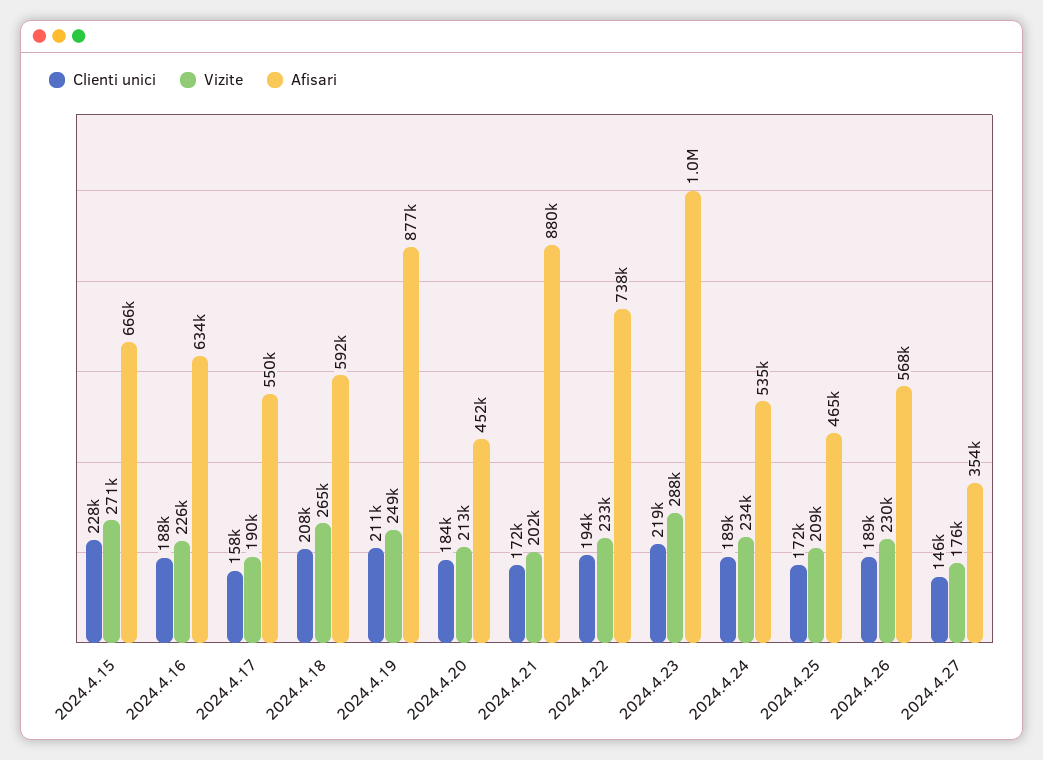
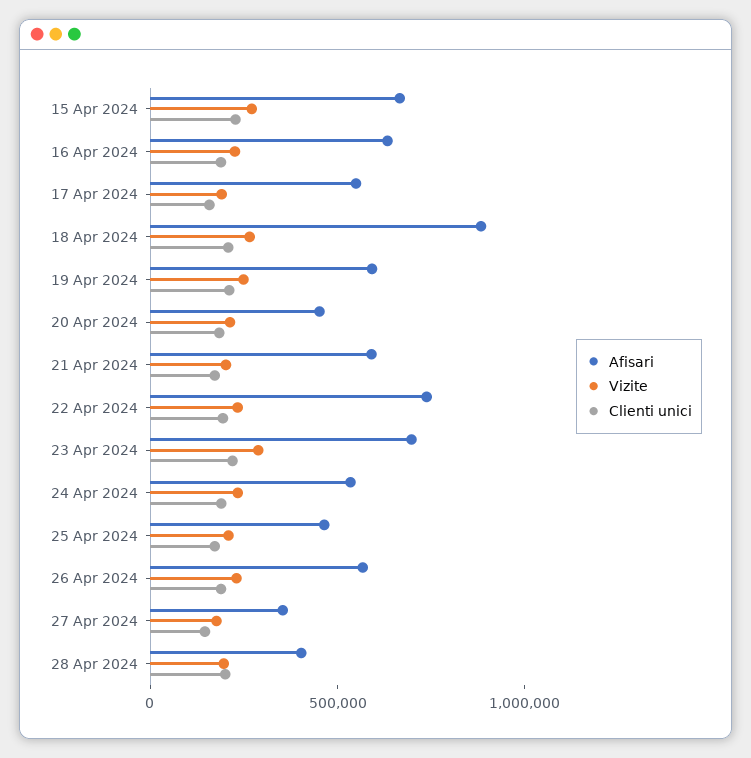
Afisari, 2024.4.18: 592000 -> 900000
Afisari, 2024.4.19: 877000 -> 600000
Afisari, 2024.4.21: 880000 -> 600000
Afisari, 2024.4.23: 1000000 -> 700000
Afisari, 28 Apr 2024: none -> 400000
Vizite, 28 Apr 2024: none -> 200000
Clienti unici, 28 Apr 2024: none -> 200000

